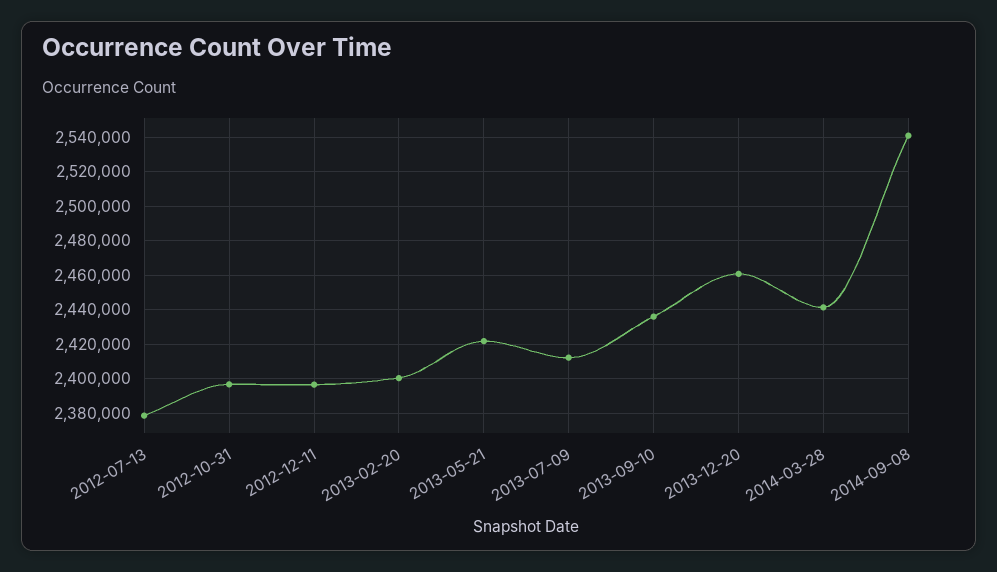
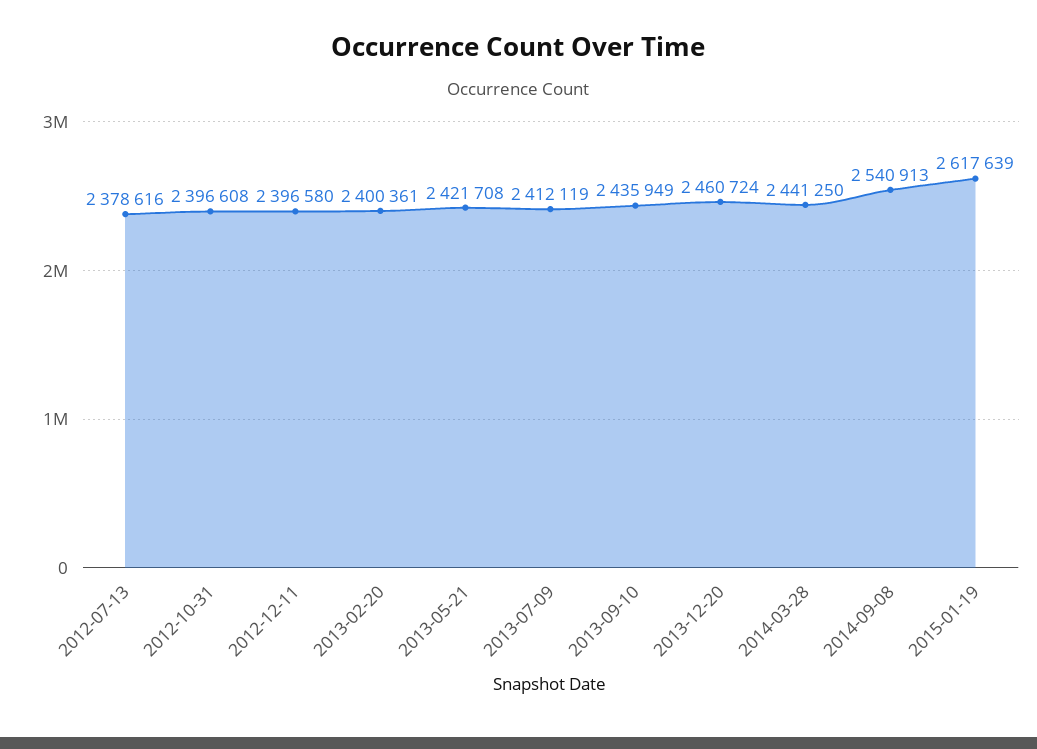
2015-01-19: none -> 2617639

